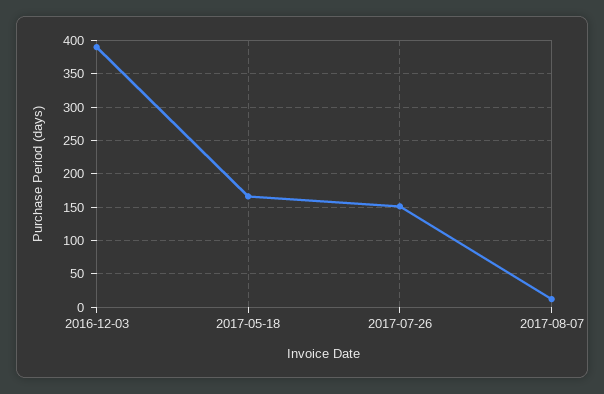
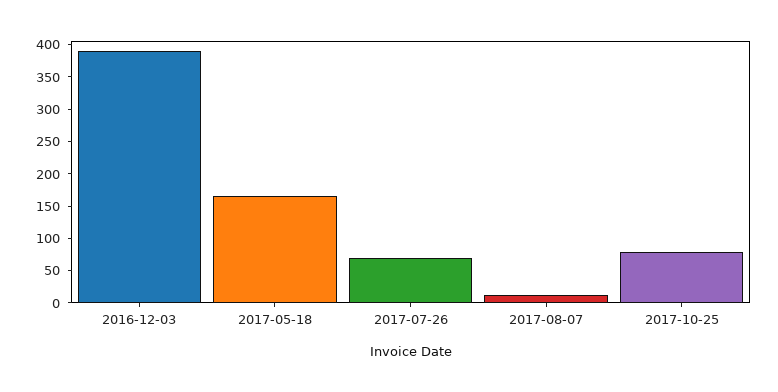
2017-07-26: 150 -> 75
2017-10-25: none -> 75

